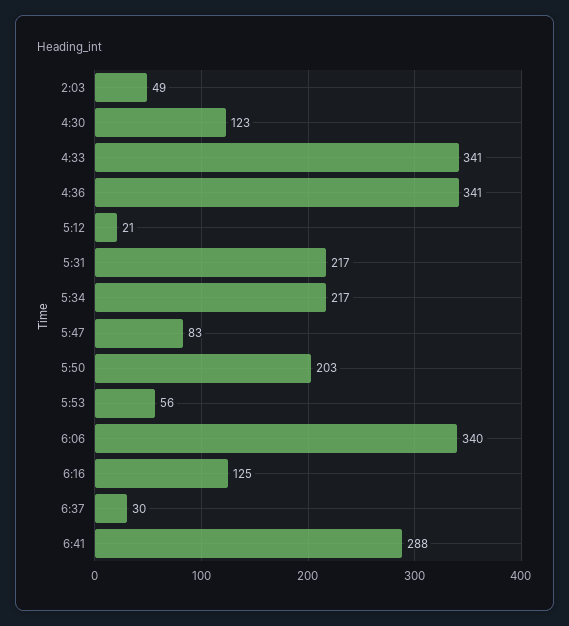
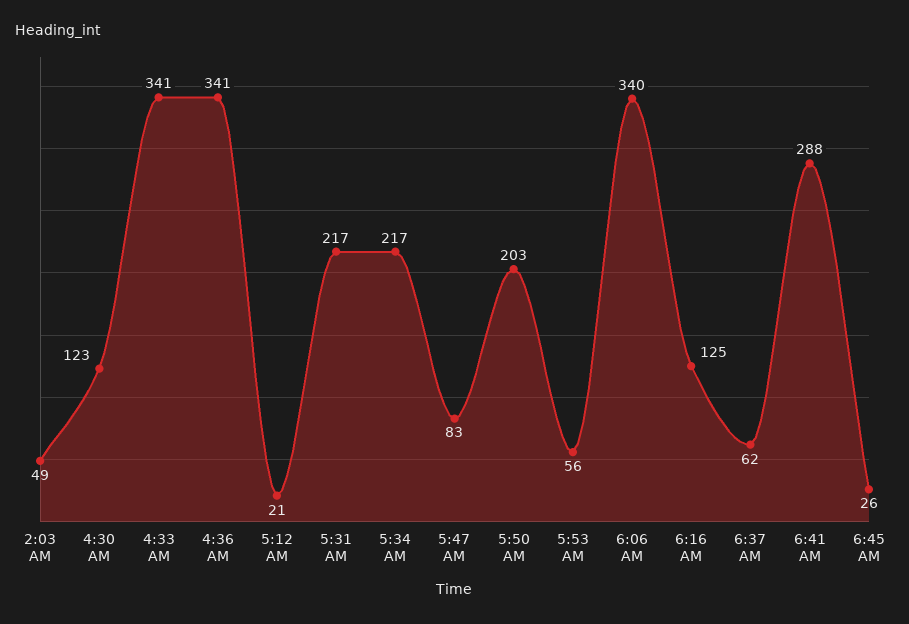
6:37: 30 -> 62
6:45 AM: none -> 26

